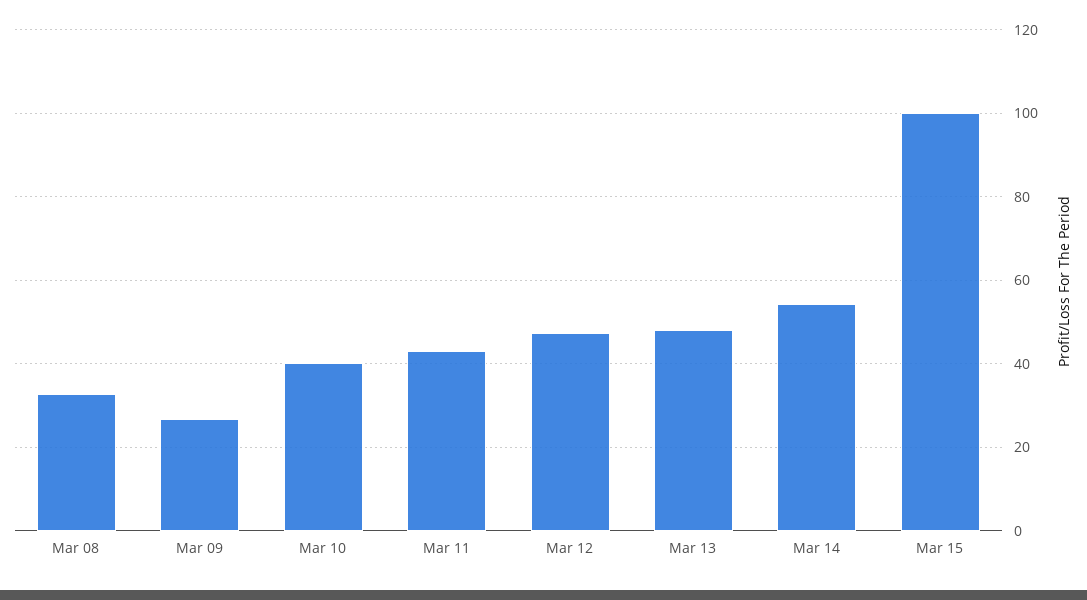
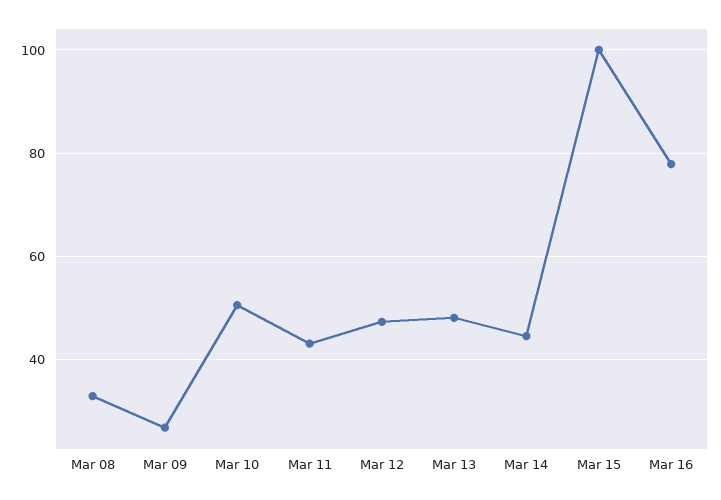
Mar 10: 40 -> 50
Mar 14: 54 -> 44
Mar 16: none -> 78

